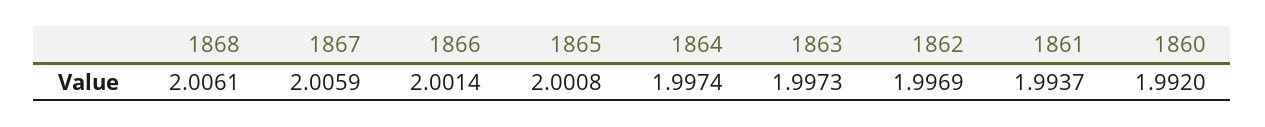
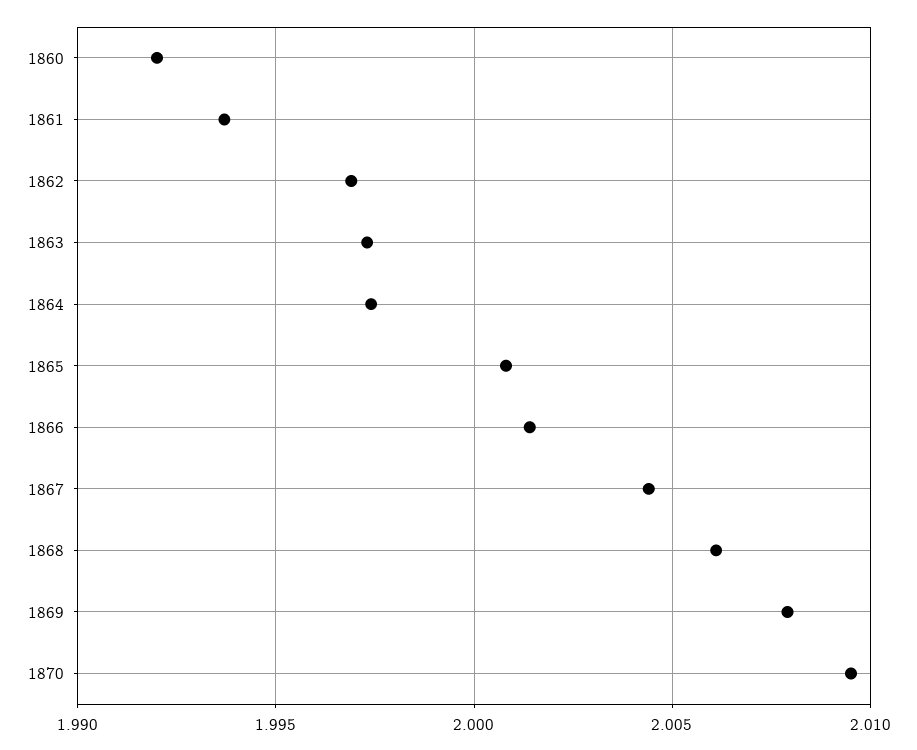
1867: 2.0059 -> 2.0045
1869: none -> 2.008
1870: none -> 2.0095

